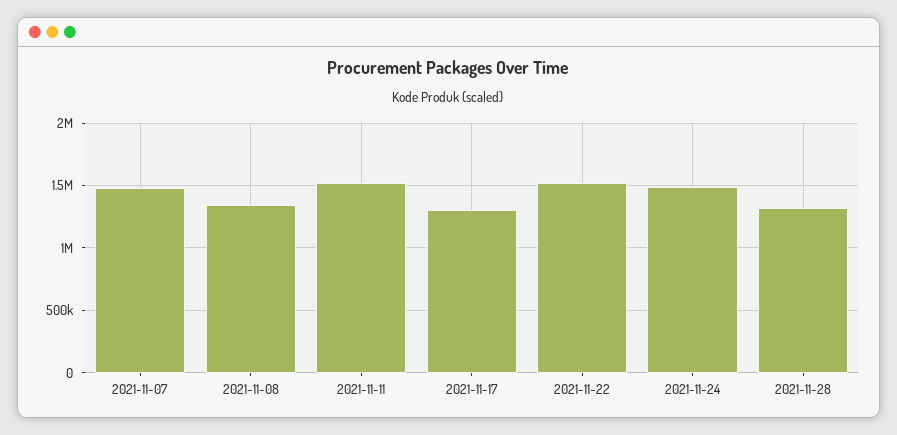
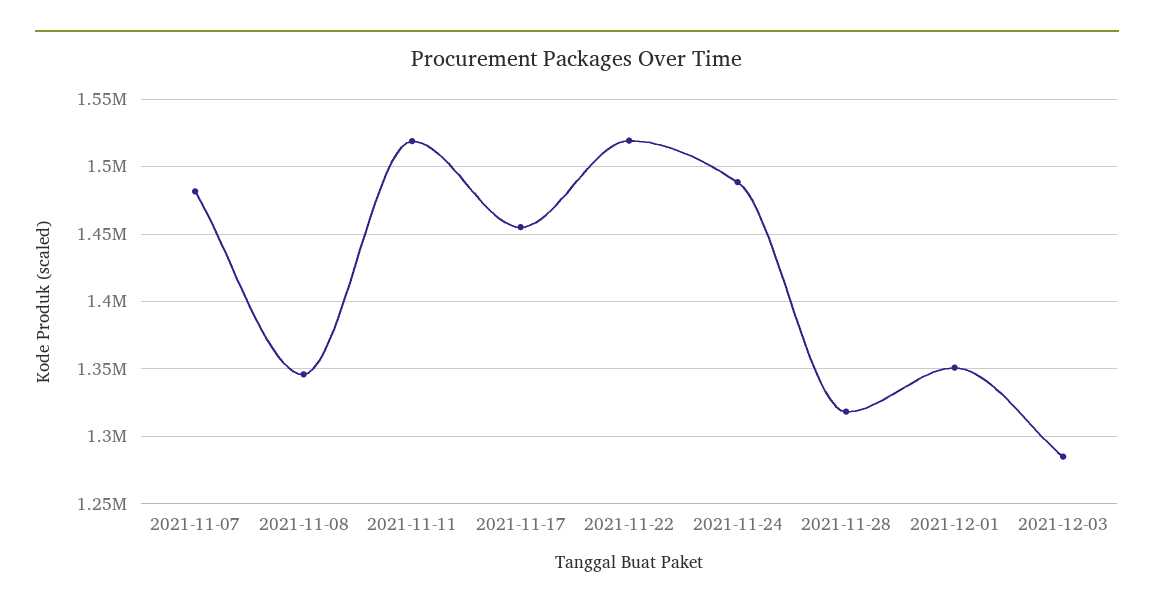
2021-11-17: 1300000 -> 1455000
2021-12-01: none -> 1350000
2021-12-03: none -> 1285000

